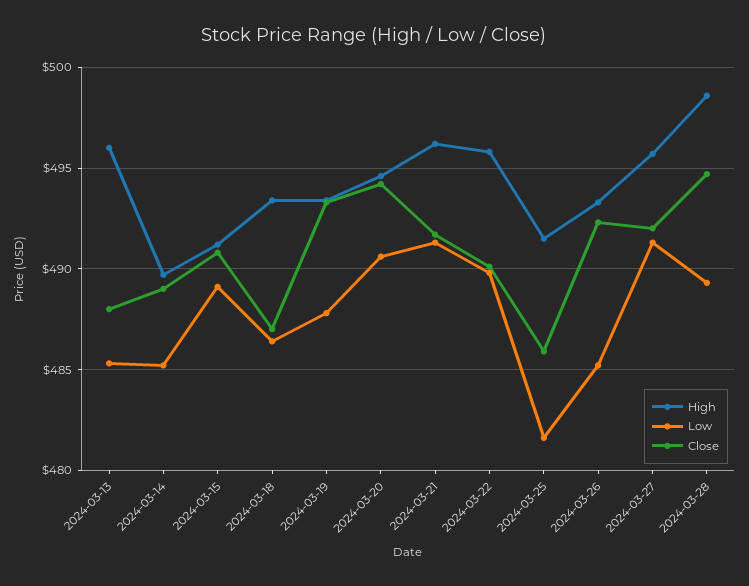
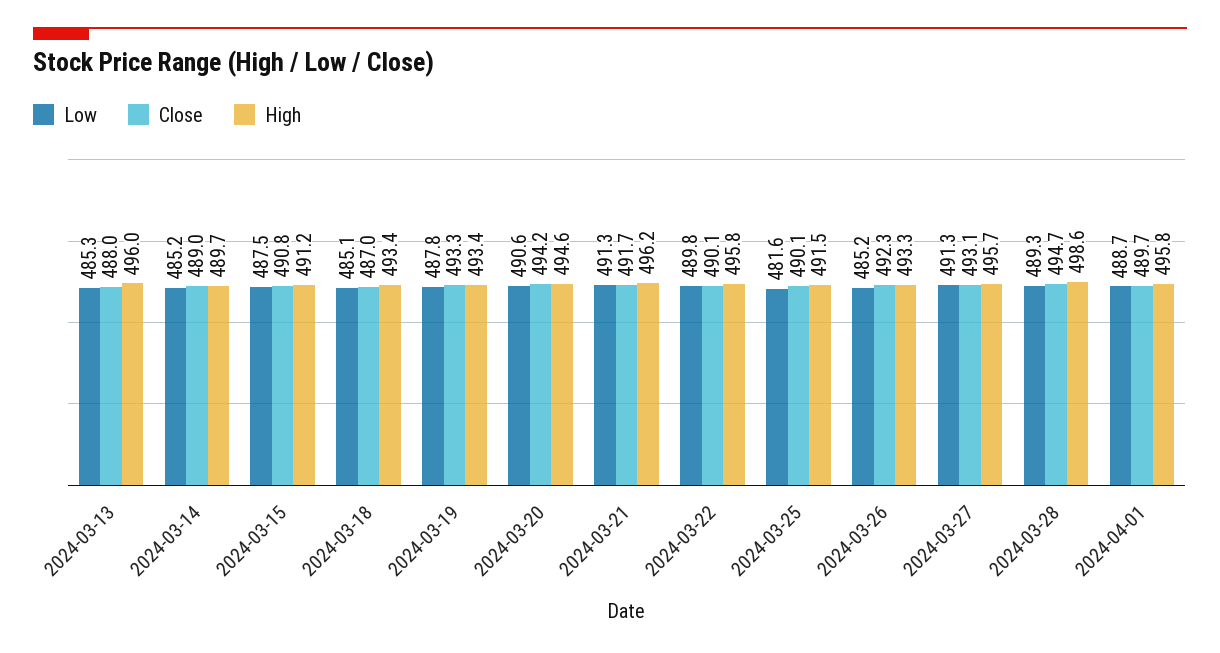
Low, 2024-03-15: 489 -> 487.5
Low, 2024-03-18: 486.5 -> 485.1
Close, 2024-03-25: 486 -> 490.1
Close, 2024-03-27: 492 -> 493.1
Low, 2024-04-01: none -> 488.7
Close, 2024-04-01: none -> 489.7
High, 2024-04-01: none -> 495.8

